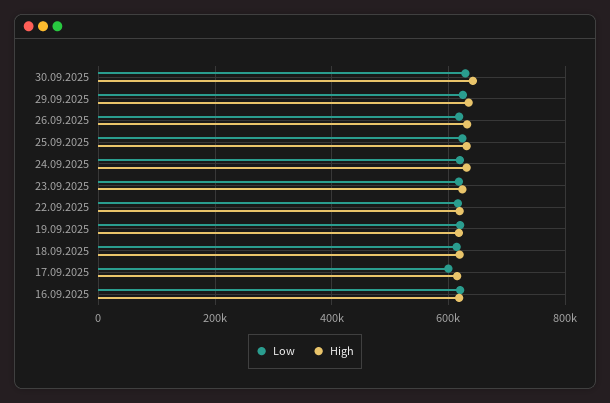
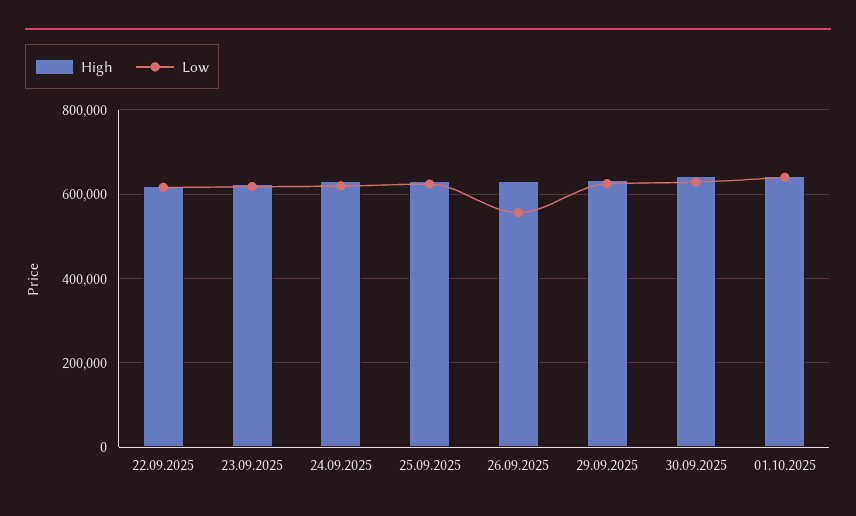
Low, 26.09.2025: 620000 -> 560000
Low, 19.09.2025: 620000 -> none
High, 19.09.2025: 620000 -> none
Low, 18.09.2025: 620000 -> none
High, 18.09.2025: 620000 -> none
Low, 17.09.2025: 600000 -> none
High, 17.09.2025: 620000 -> none
Low, 16.09.2025: 620000 -> none
High, 16.09.2025: 620000 -> none
High, 01.10.2025: none -> 640000
Low, 01.10.2025: none -> 640000

